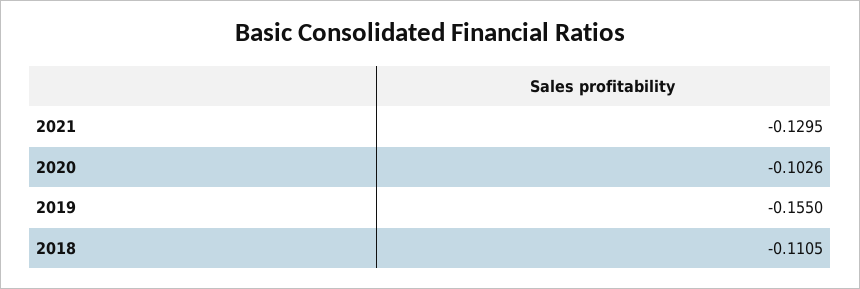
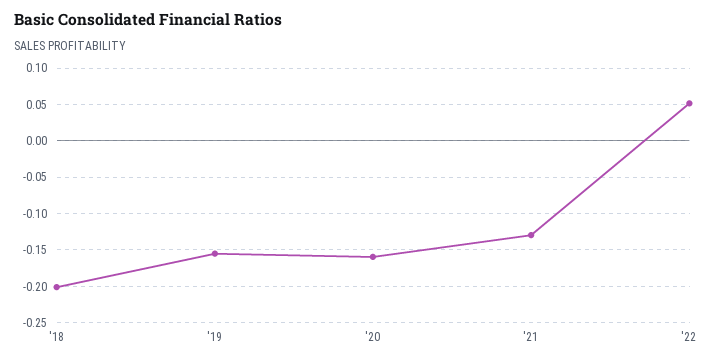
2020: -0.1026 -> -0.16
2018: -0.1105 -> -0.2
'22: none -> 0.05

